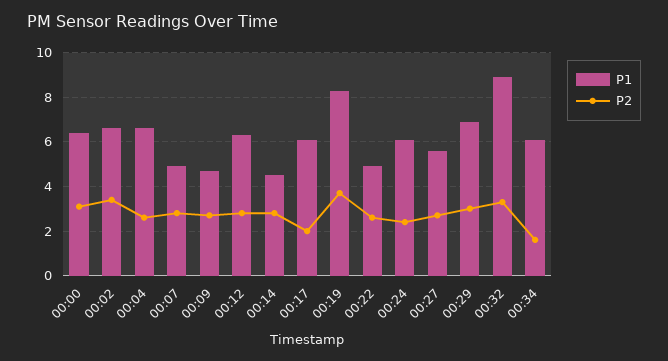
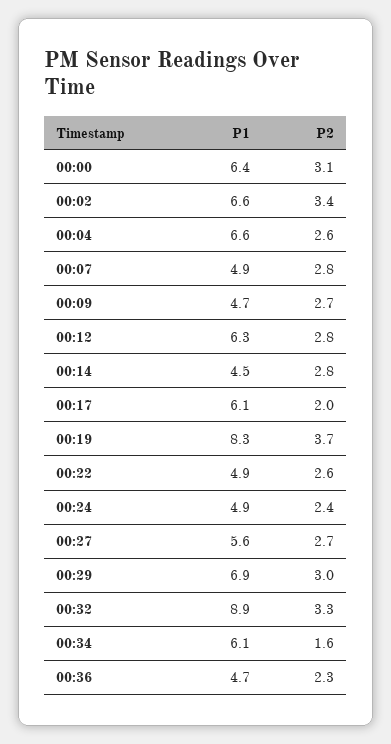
P1, 00:24: 6 -> 4.9
P1, 00:36: none -> 4.7
P2, 00:36: none -> 2.3

